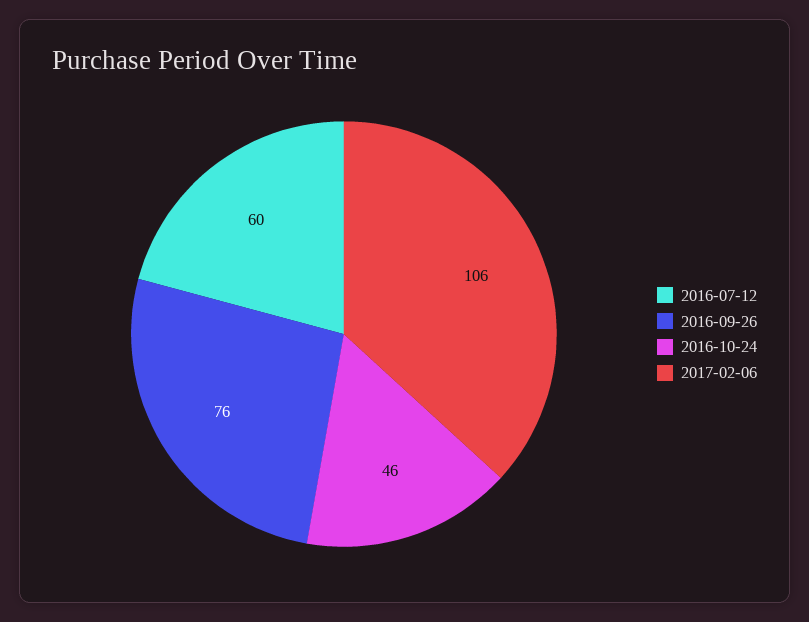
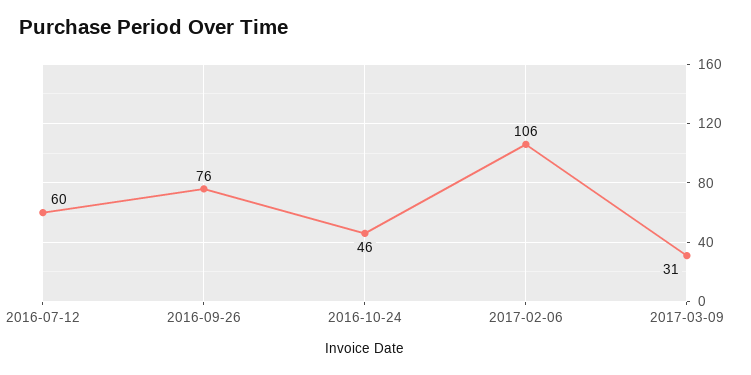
2017-03-09: none -> 31

